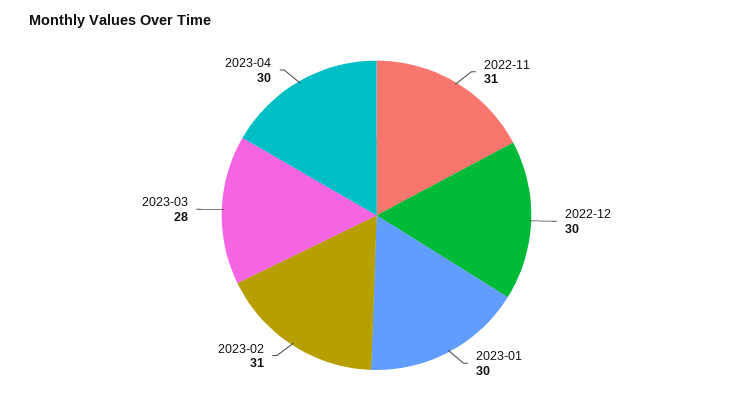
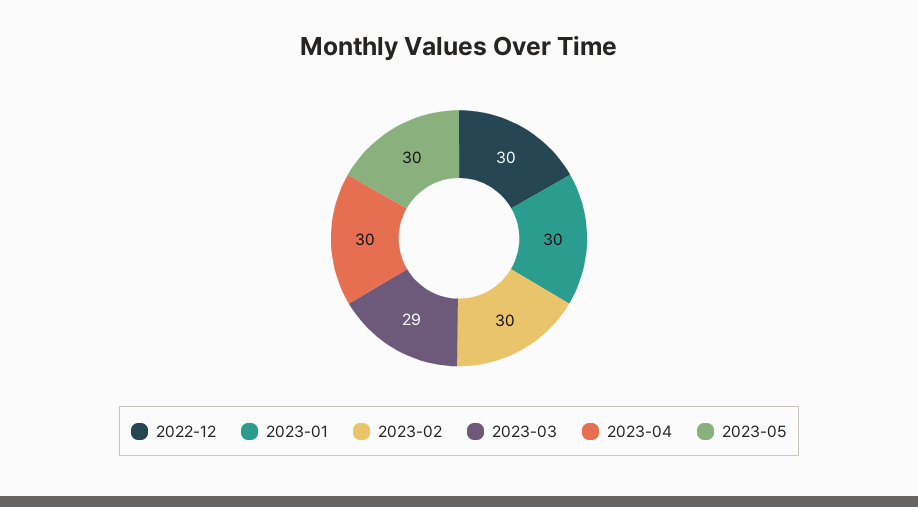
2022-11: 31 -> none
2023-02: 31 -> 30
2023-03: 28 -> 29
2023-05: none -> 30

